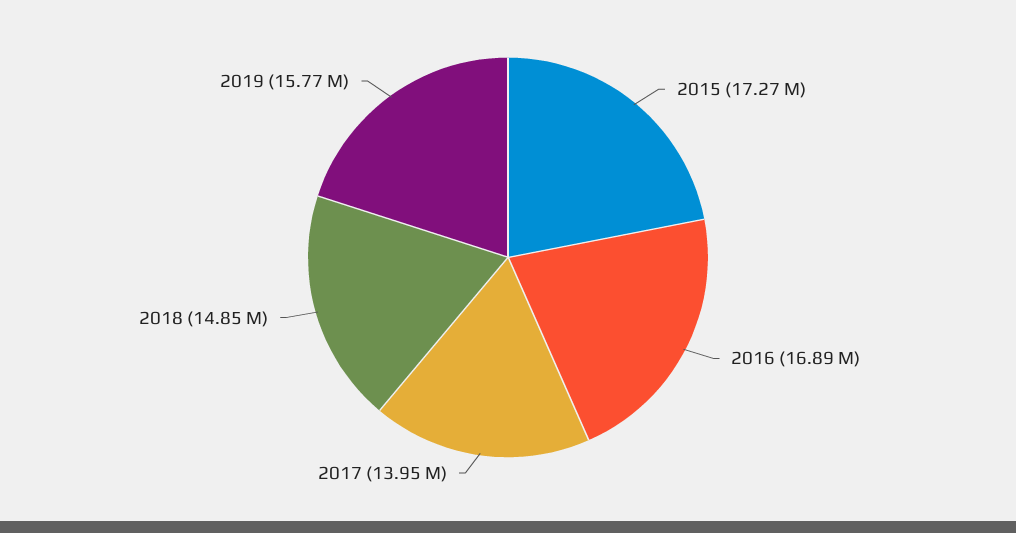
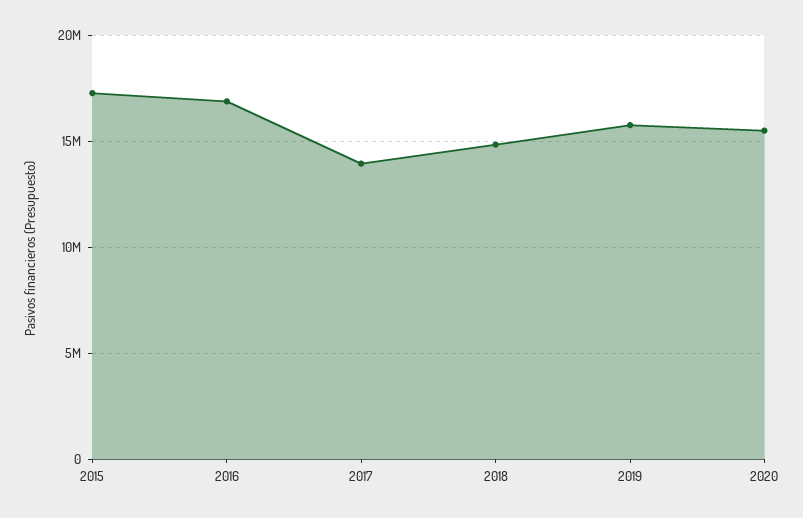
2020: none -> 15500000

